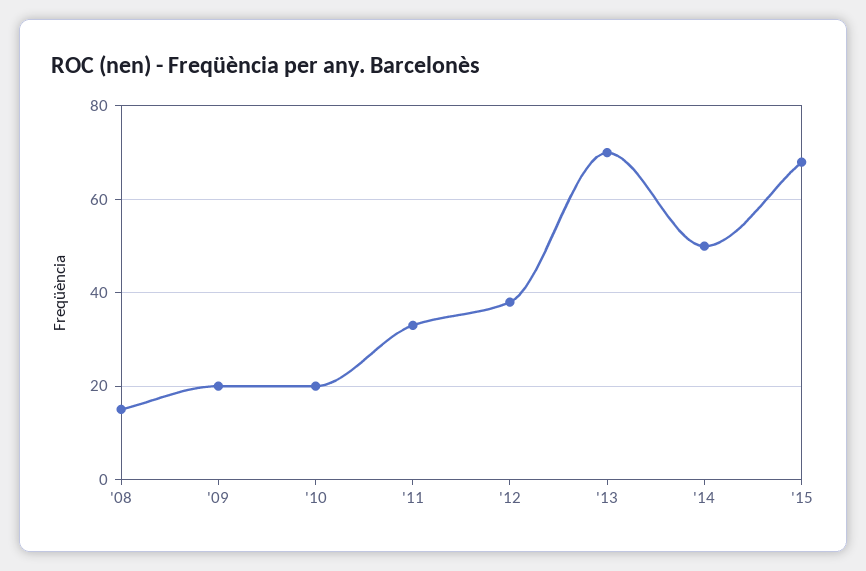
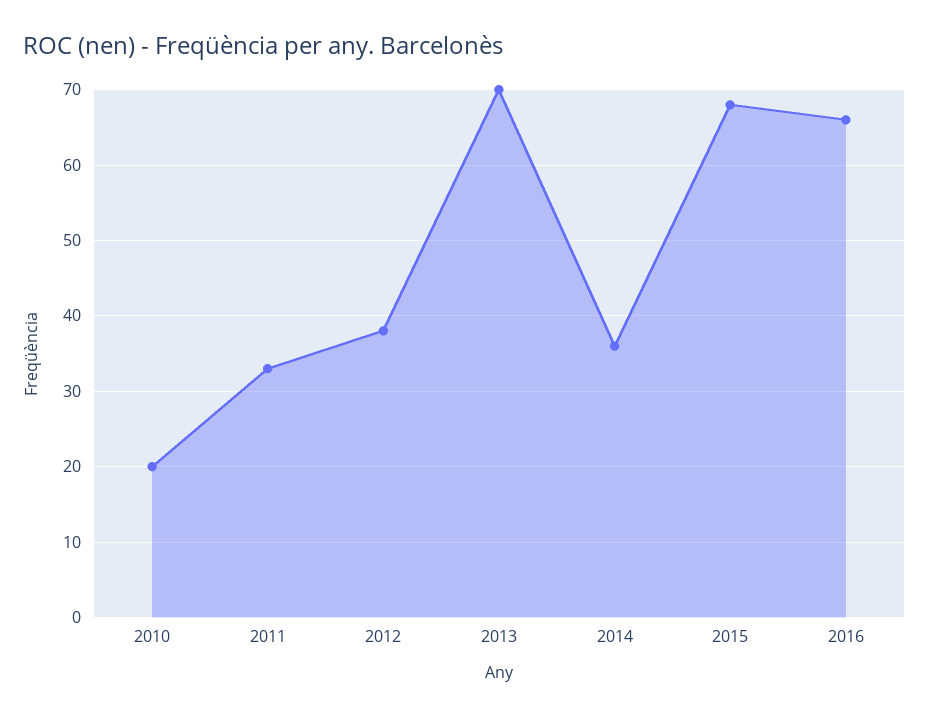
'08: 15 -> none
'09: 20 -> none
'14: 50 -> 36
2016: none -> 66

